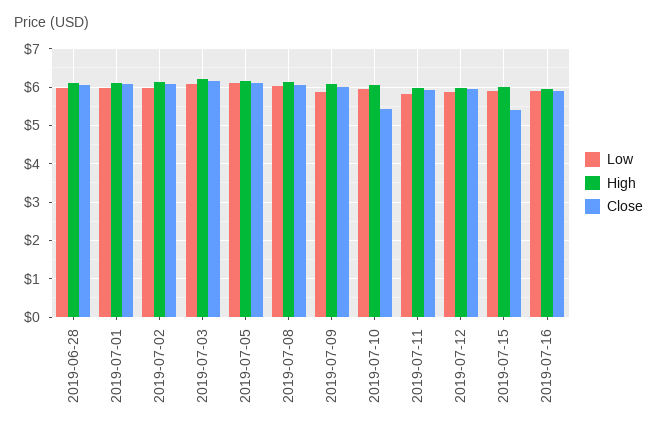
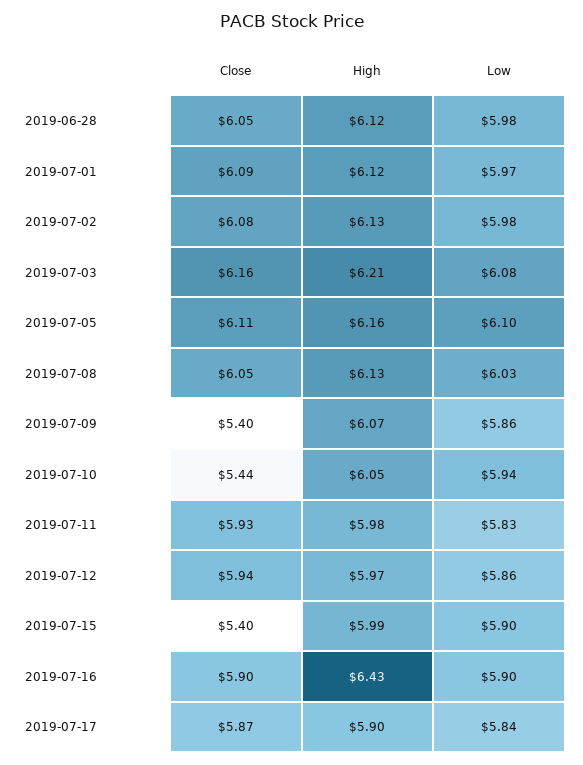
Close, 2019-07-09: 6 -> 5.4
High, 2019-07-16: 6 -> 6.43
Close, 2019-07-17: none -> 5.87
High, 2019-07-17: none -> 5.9
Low, 2019-07-17: none -> 5.84

